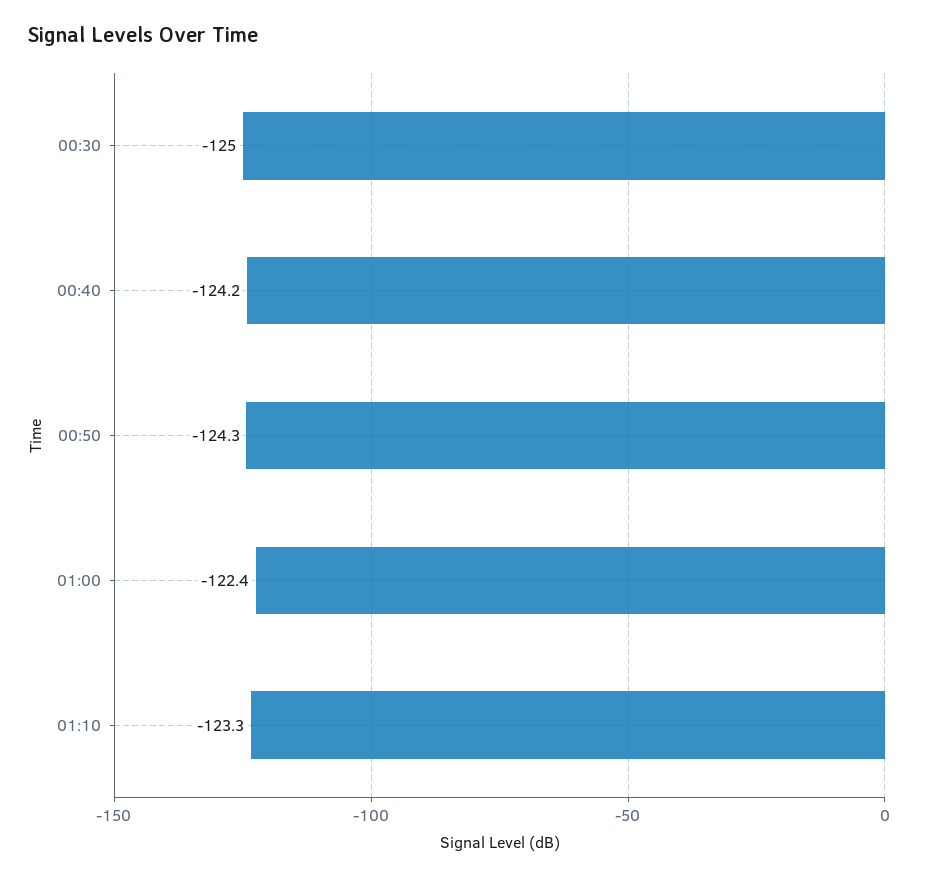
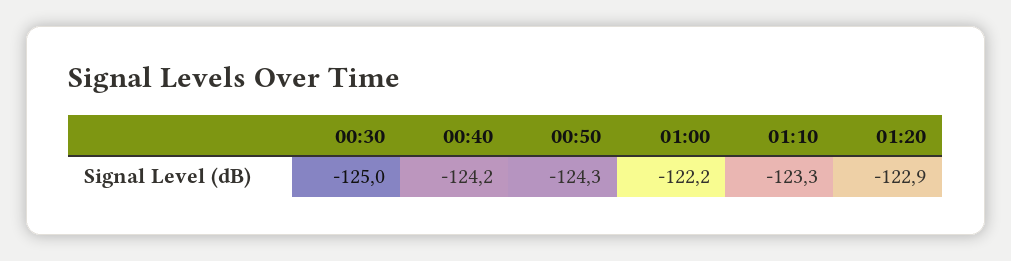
01:00: -122.4 -> -122.2
01:20: none -> -122.9

